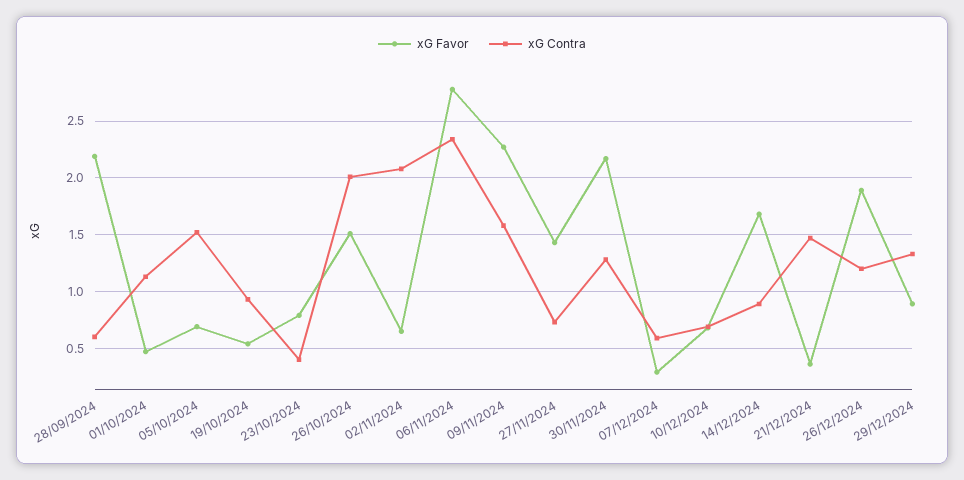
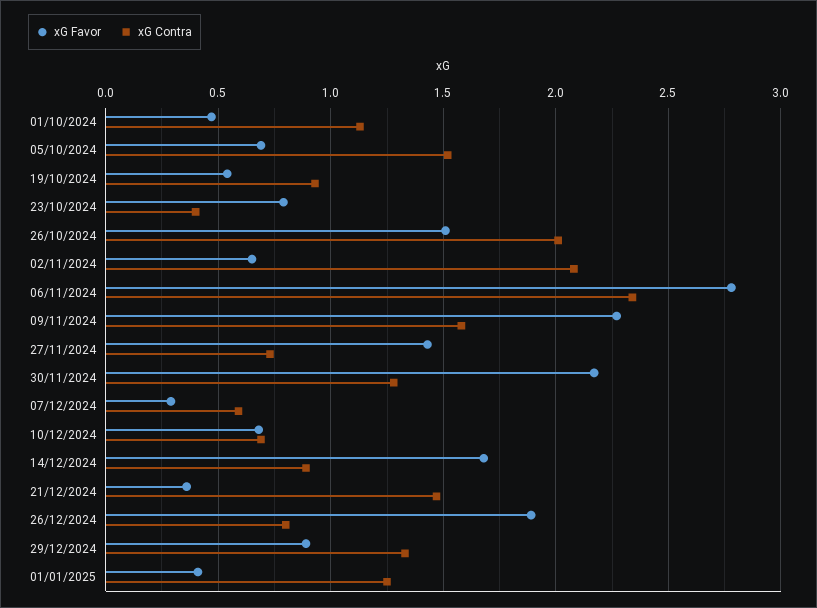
xG Favor, 28/09/2024: 2.2 -> none
xG Contra, 28/09/2024: 0.6 -> none
xG Contra, 26/12/2024: 1.2 -> 0.8
xG Favor, 01/01/2025: none -> 0.4
xG Contra, 01/01/2025: none -> 1.25

